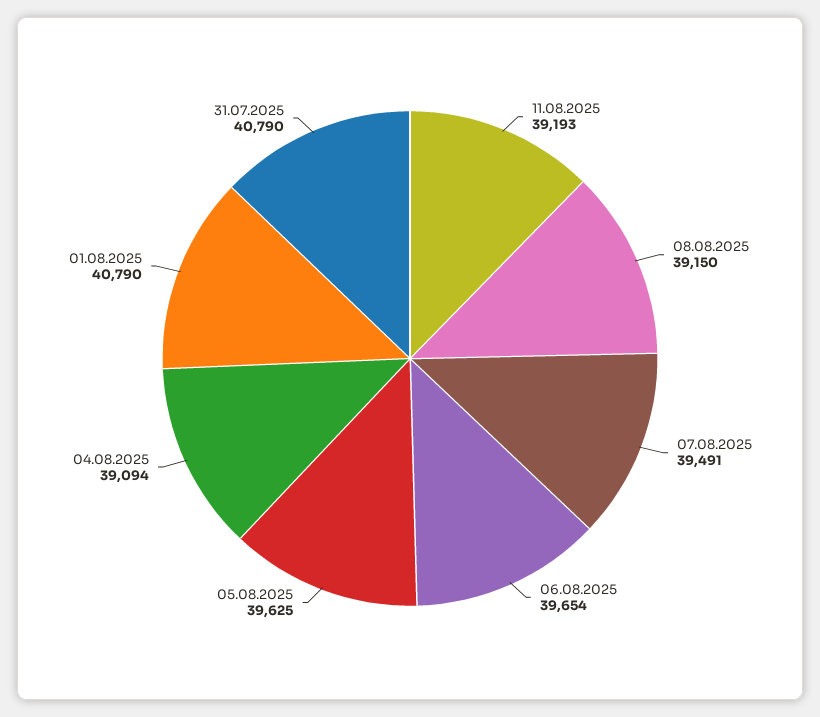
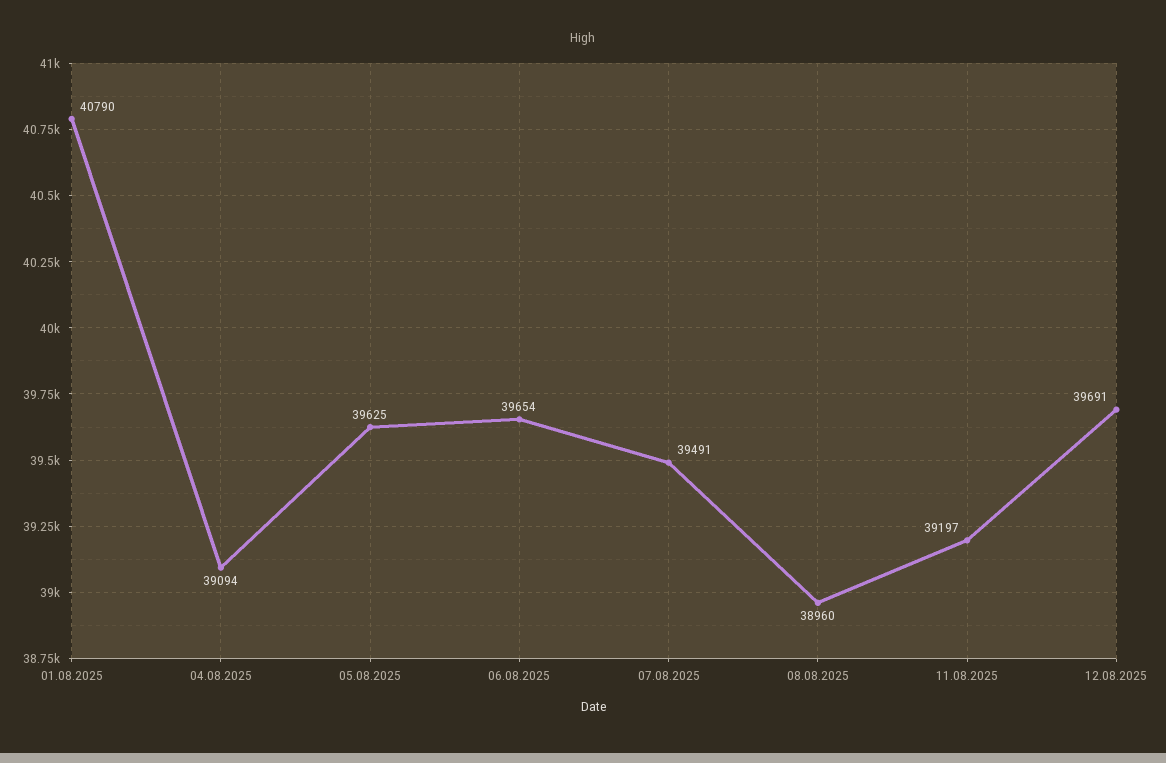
11.08.2025: 39193 -> 39197
08.08.2025: 39150 -> 38960
31.07.2025: 40790 -> none
12.08.2025: none -> 39691

